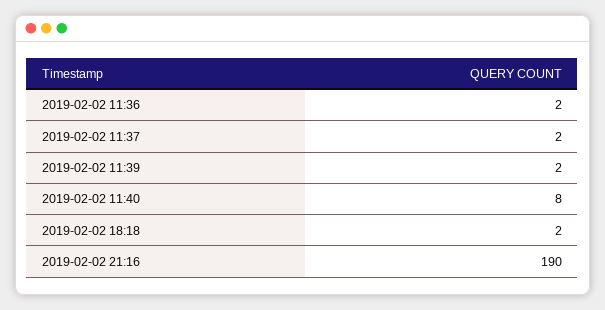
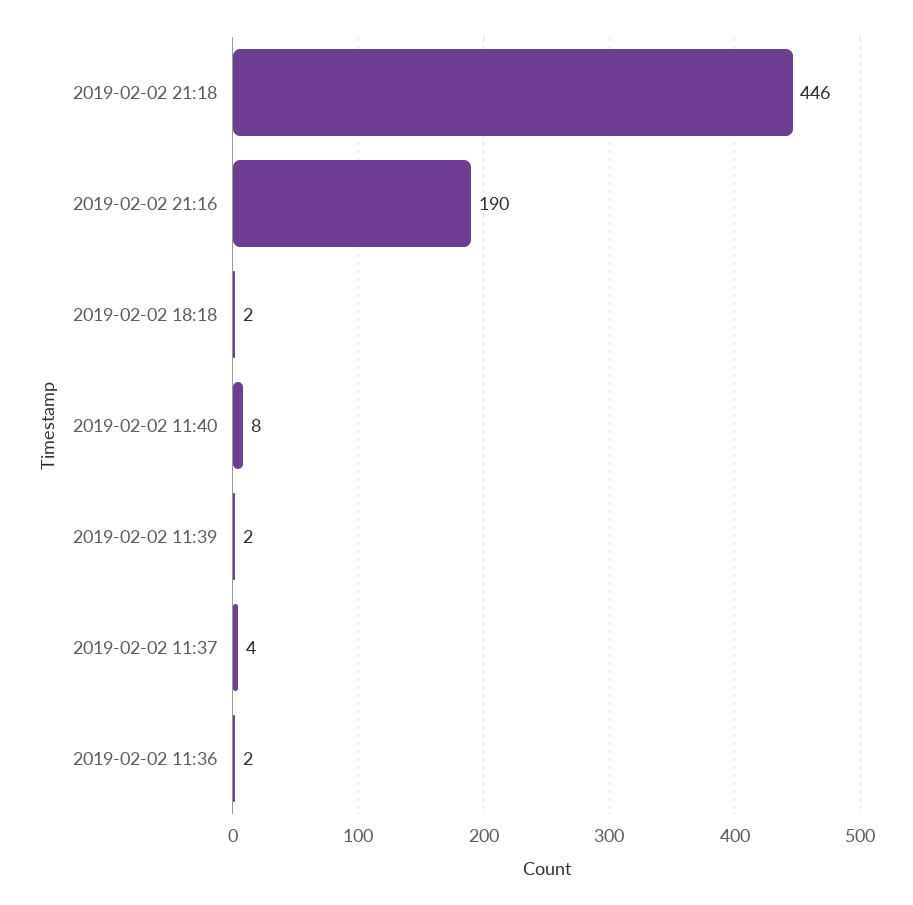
2019-02-02 11:37: 2 -> 4
2019-02-02 21:18: none -> 446

